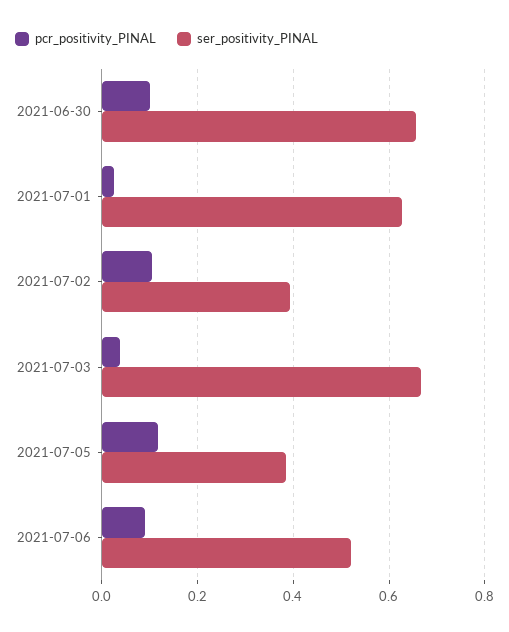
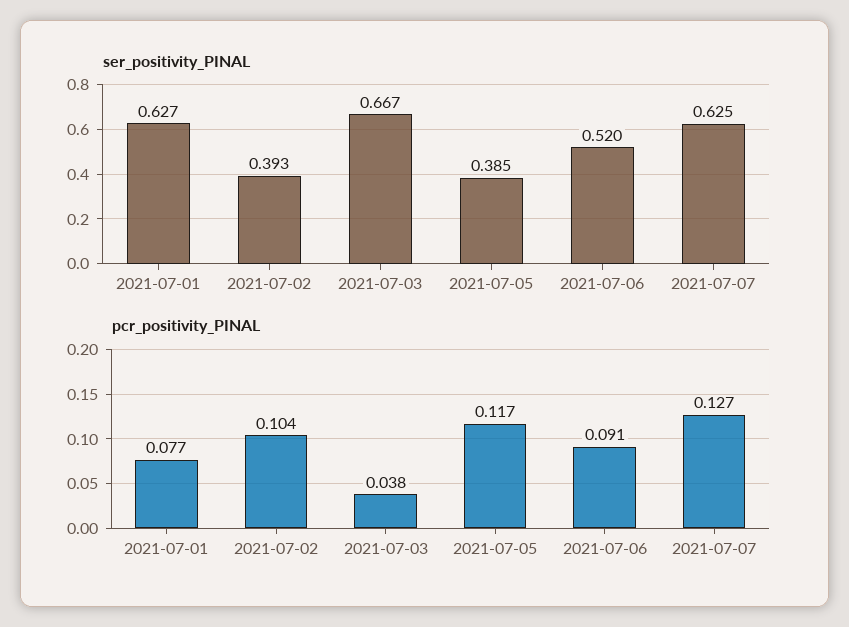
pcr_positivity_PINAL, 2021-06-30: 0.1 -> none
ser_positivity_PINAL, 2021-06-30: 0.66 -> none
pcr_positivity_PINAL, 2021-07-01: 0.02 -> 0.077
ser_positivity_PINAL, 2021-07-07: none -> 0.625
pcr_positivity_PINAL, 2021-07-07: none -> 0.127

